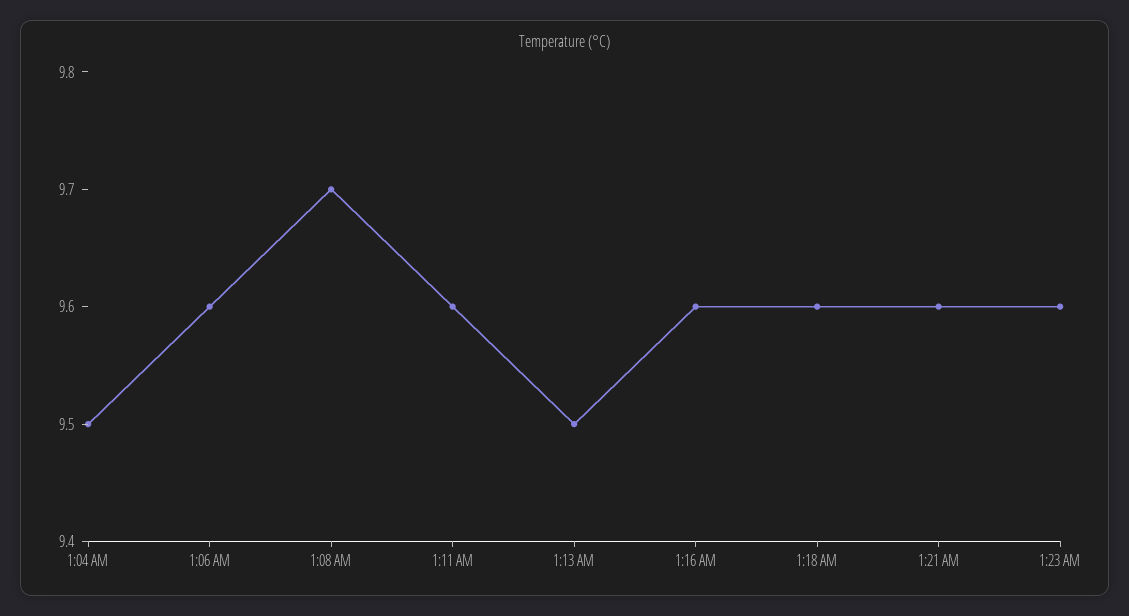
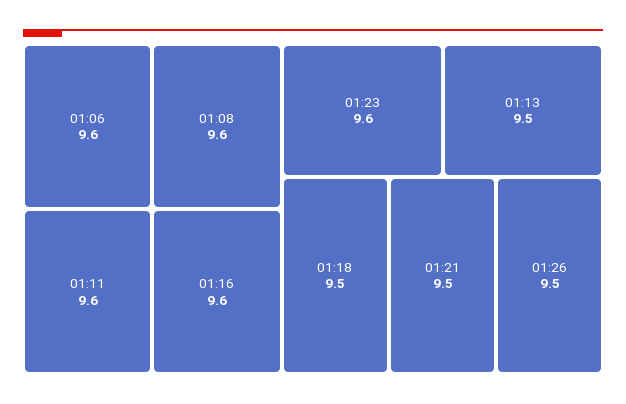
1:04 AM: 9.5 -> none
1:08 AM: 9.7 -> 9.6
1:18 AM: 9.6 -> 9.5
1:21 AM: 9.6 -> 9.5
01:26: none -> 9.5

